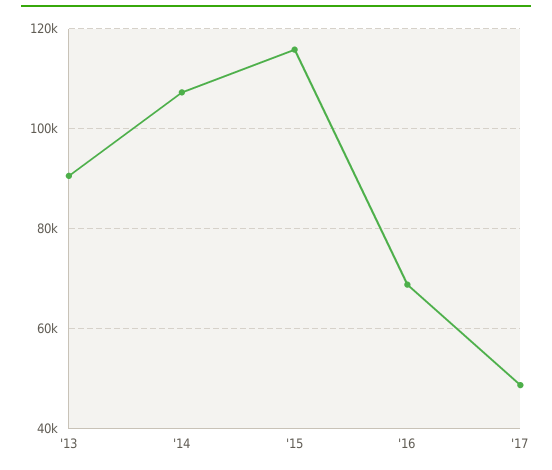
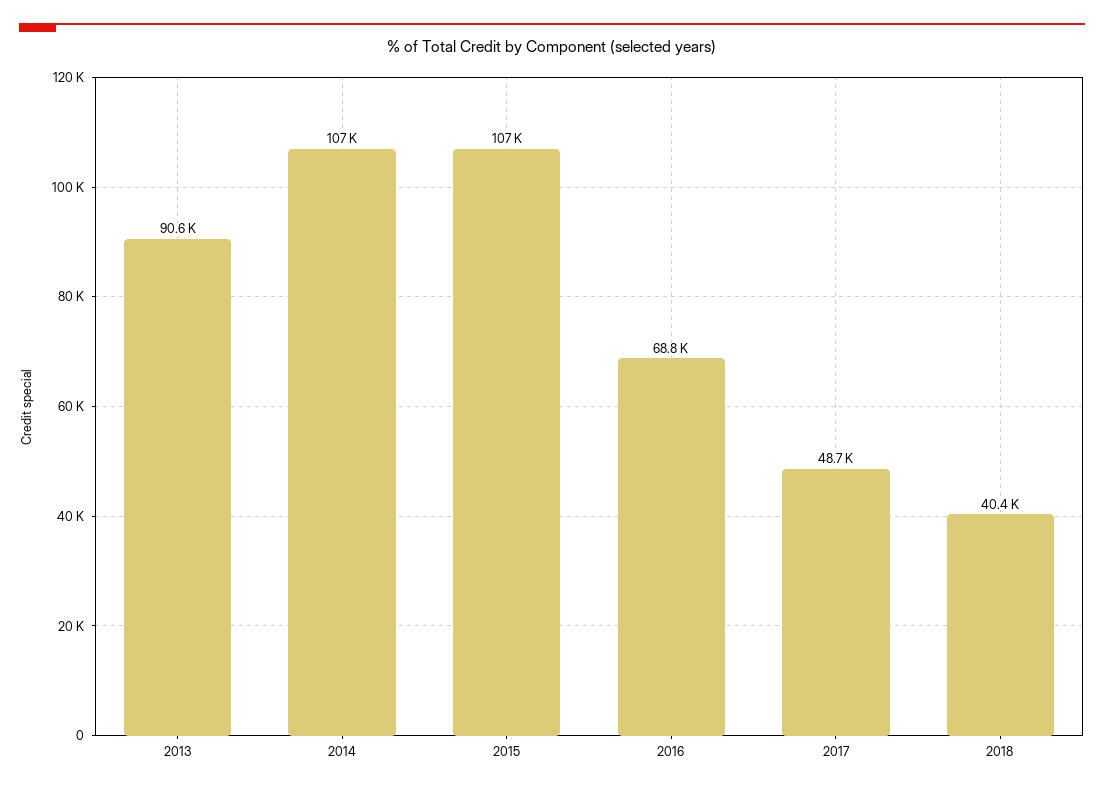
'15: 116000 -> 107000
2018: none -> 40400

